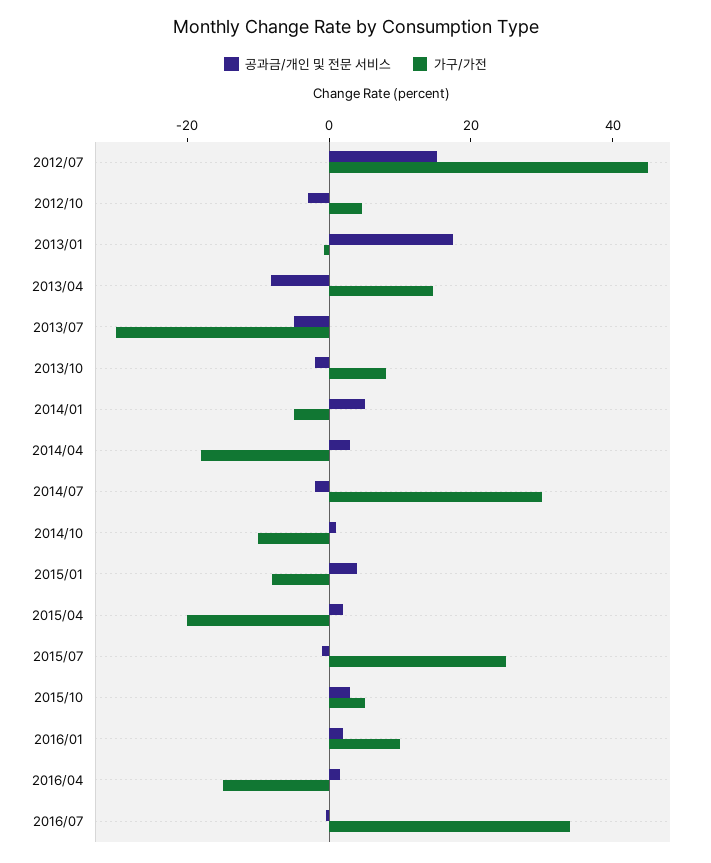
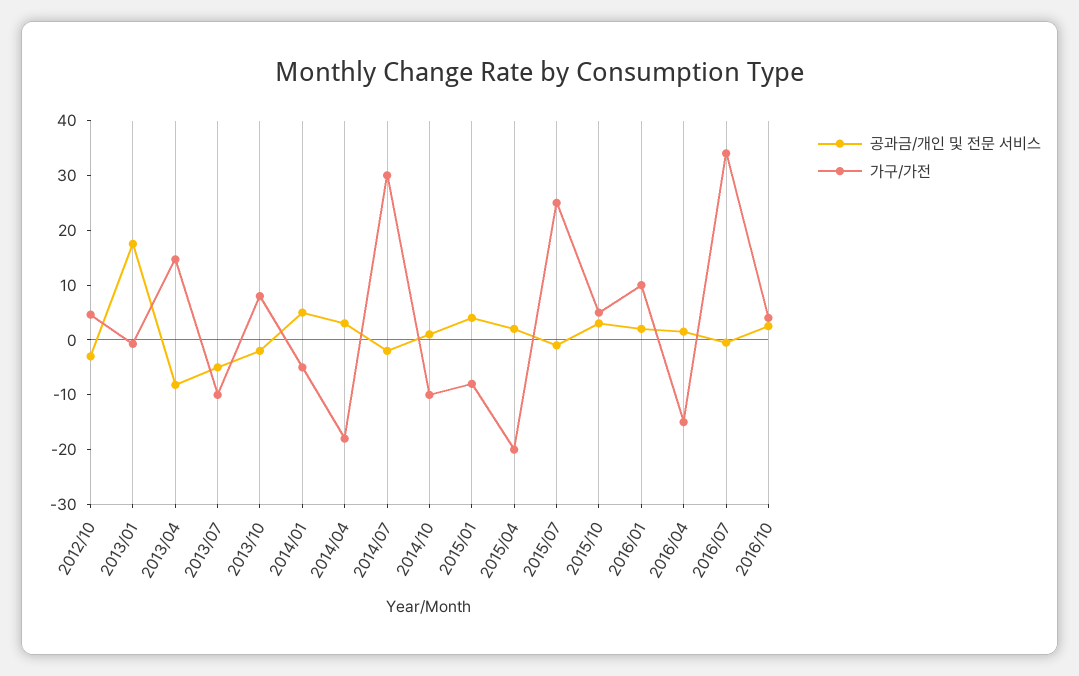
공과금/개인 및 전문 서비스, 2012/07: 15 -> none
가구/가전, 2012/07: 45 -> none
가구/가전, 2013/07: -30 -> -10
공과금/개인 및 전문 서비스, 2016/10: none -> 2
가구/가전, 2016/10: none -> 4

